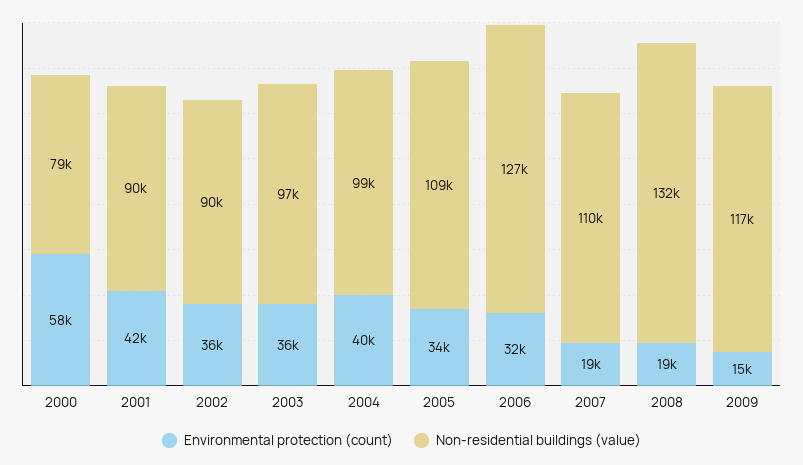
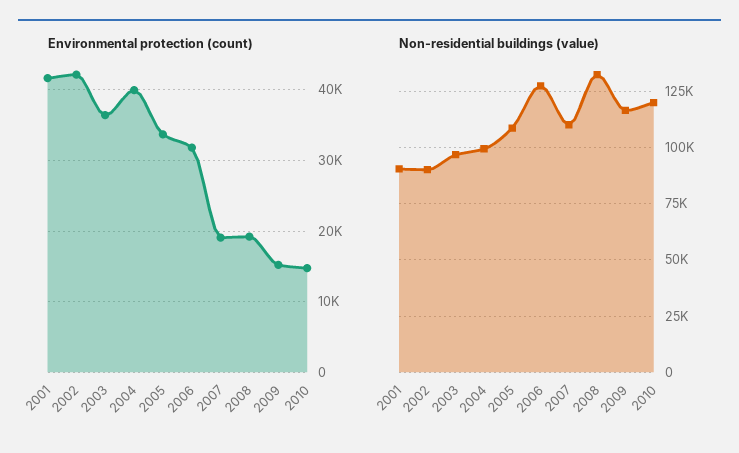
Environmental protection (count), 2000: 58000 -> none
Non-residential buildings (value), 2000: 79000 -> none
Environmental protection (count), 2002: 36000 -> 42000
Environmental protection (count), 2010: none -> 15000
Non-residential buildings (value), 2010: none -> 120000

